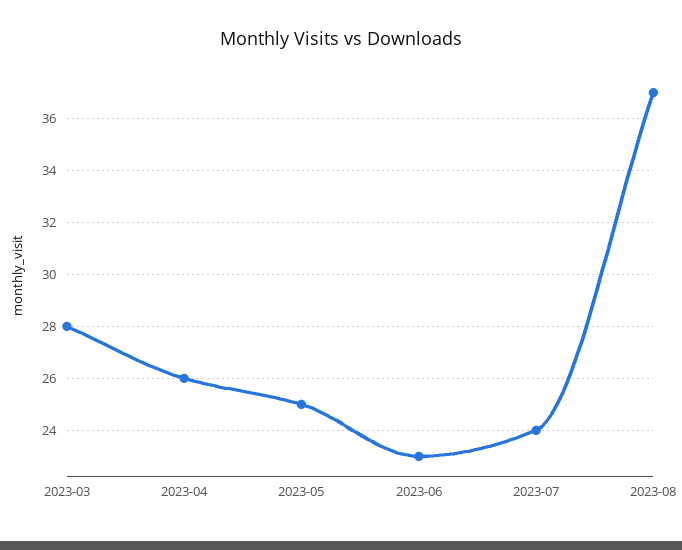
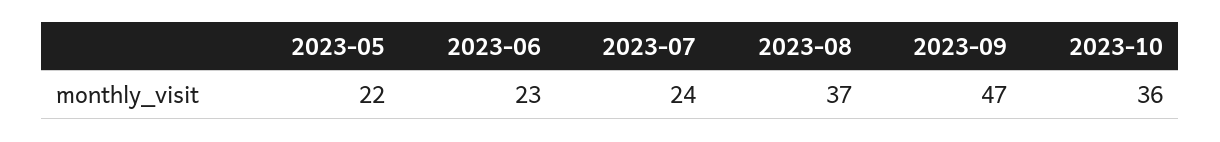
2023-03: 28 -> none
2023-04: 26 -> none
2023-05: 25 -> 22
2023-09: none -> 47
2023-10: none -> 36

